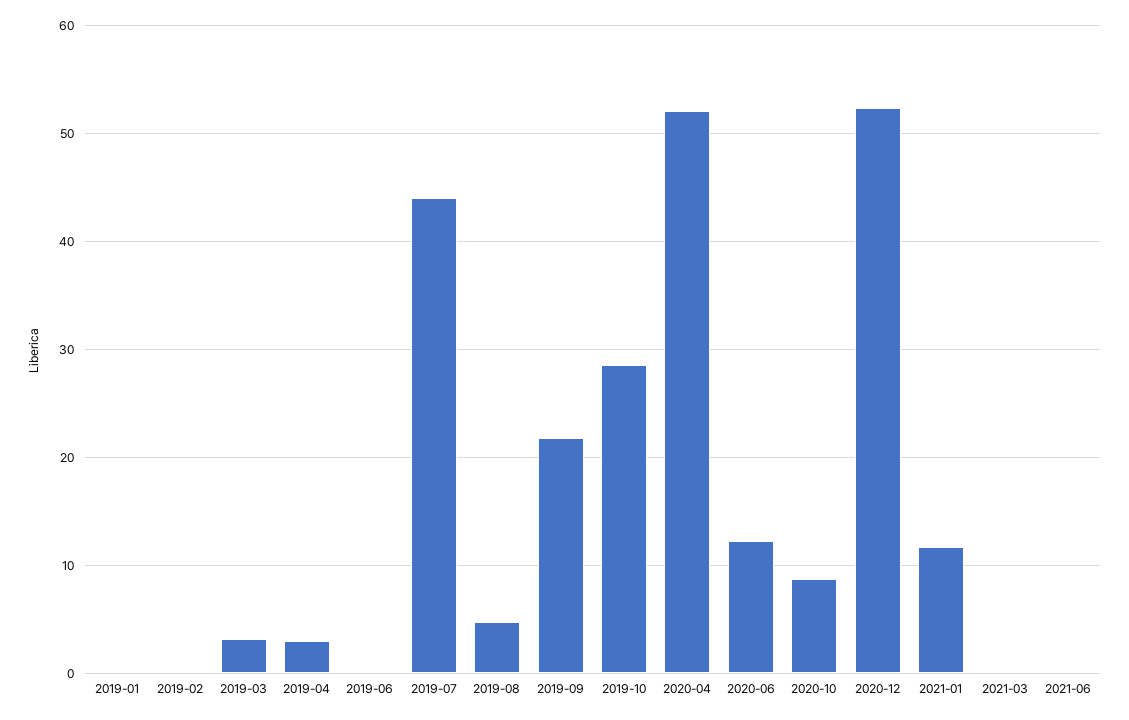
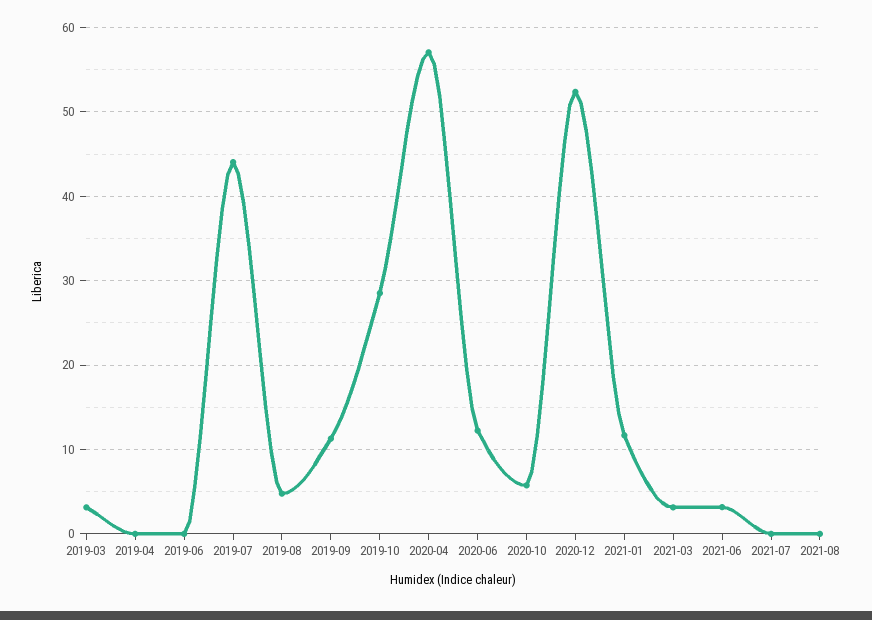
2019-01: 0 -> none
2019-02: 0 -> none
2019-04: 3 -> 0
2019-09: 22 -> 11
2020-04: 52 -> 57
2020-10: 9 -> 6
2021-03: 0 -> 3
2021-06: 0 -> 3
2021-07: none -> 0
2021-08: none -> 0

